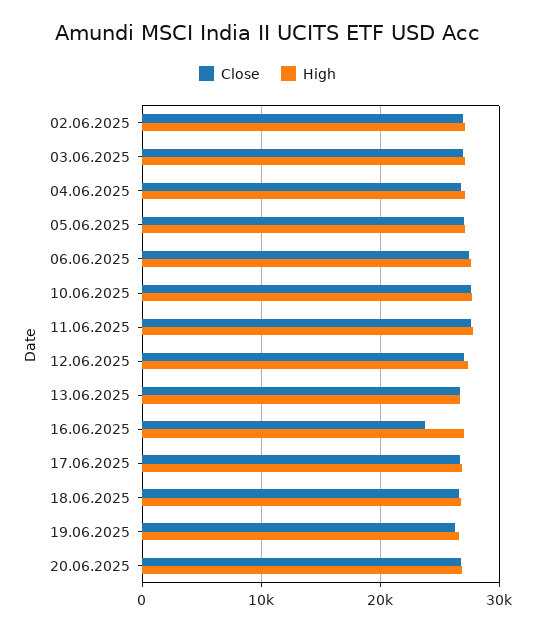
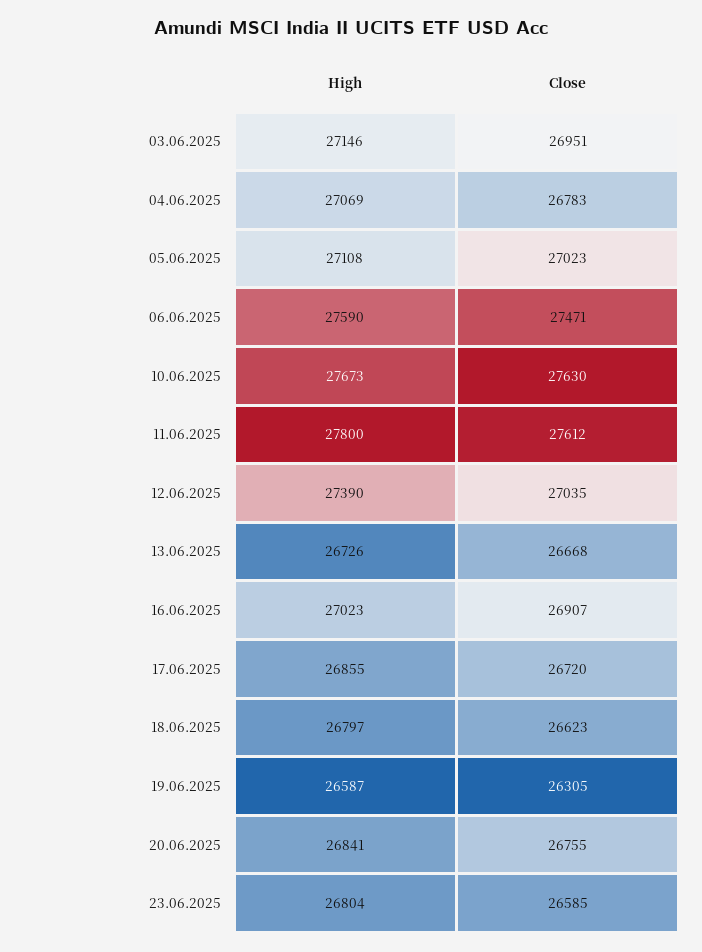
Close, 02.06.2025: 27000 -> none
High, 02.06.2025: 27000 -> none
Close, 16.06.2025: 24000 -> 26907
High, 23.06.2025: none -> 26804
Close, 23.06.2025: none -> 26585

